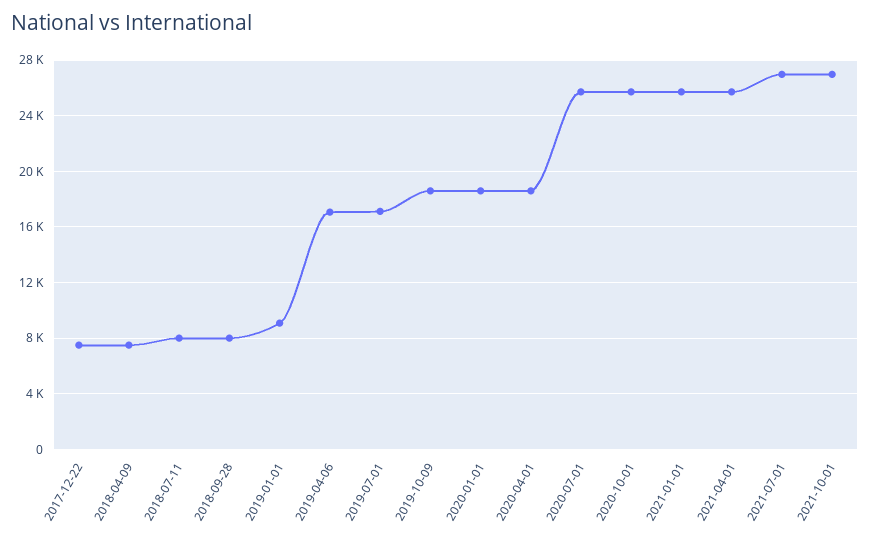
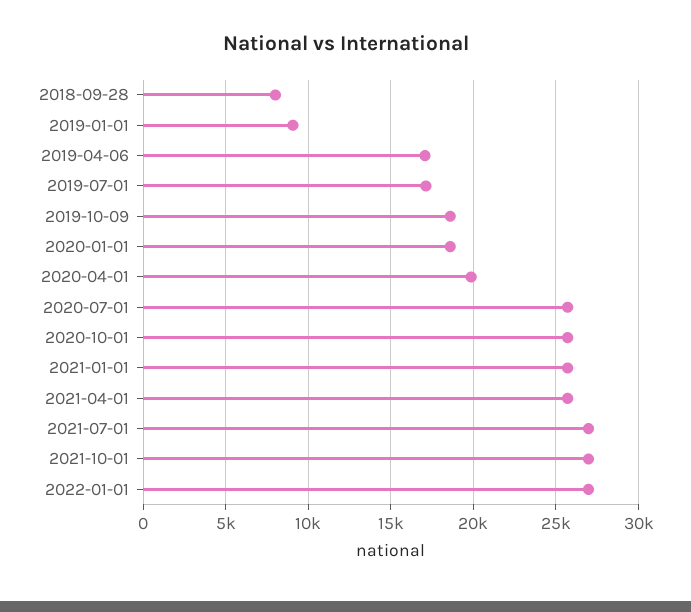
2017-12-22: 7500 -> none
2018-04-09: 7500 -> none
2018-07-11: 8000 -> none
2020-04-01: 18500 -> 20000
2022-01-01: none -> 27000

